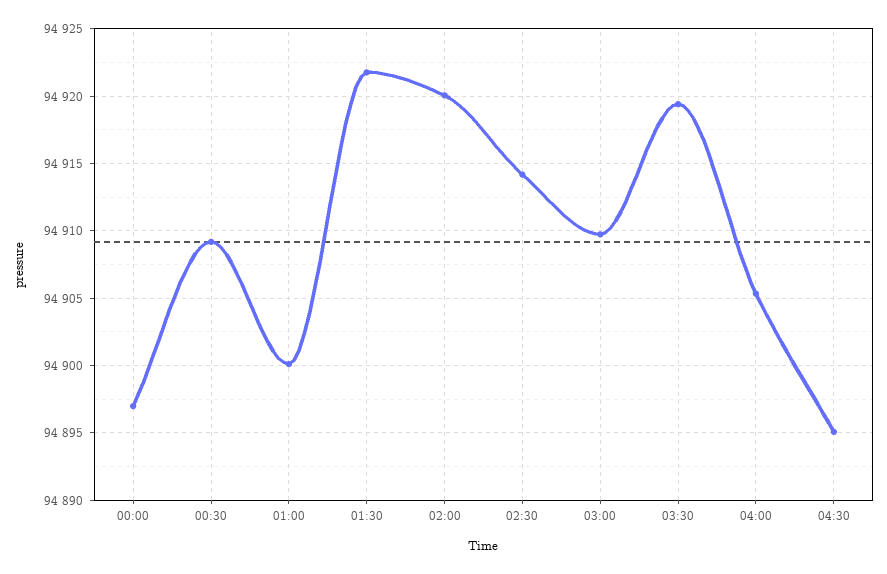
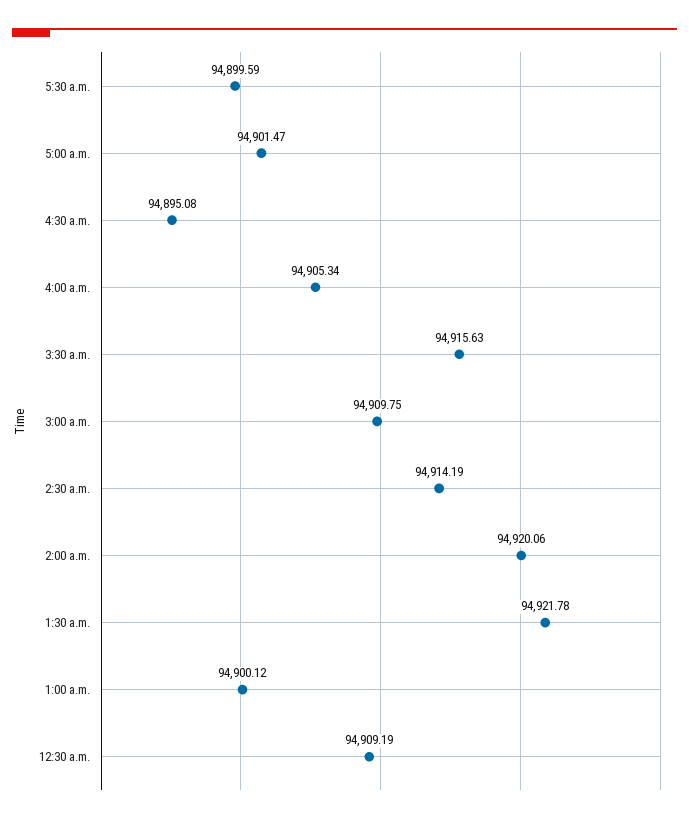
00:00: 94897 -> none
03:30: 94919.5 -> 94915.63
5:30 a.m.: none -> 94899.59
5:00 a.m.: none -> 94901.47

